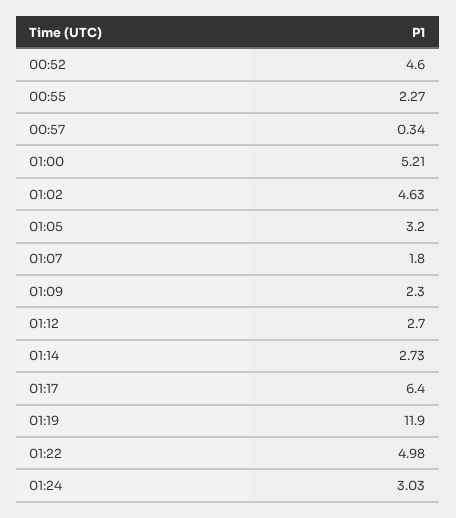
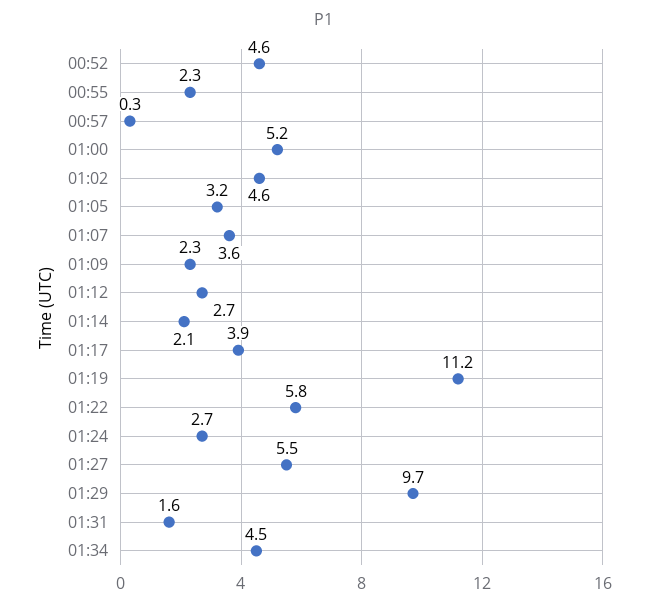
01:07: 1.8 -> 3.6
01:14: 2.73 -> 2.1
01:17: 6.4 -> 3.9
01:19: 11.9 -> 11.2
01:22: 4.98 -> 5.8
01:24: 3.03 -> 2.7
01:27: none -> 5.5
01:29: none -> 9.7
01:31: none -> 1.6
01:34: none -> 4.5

